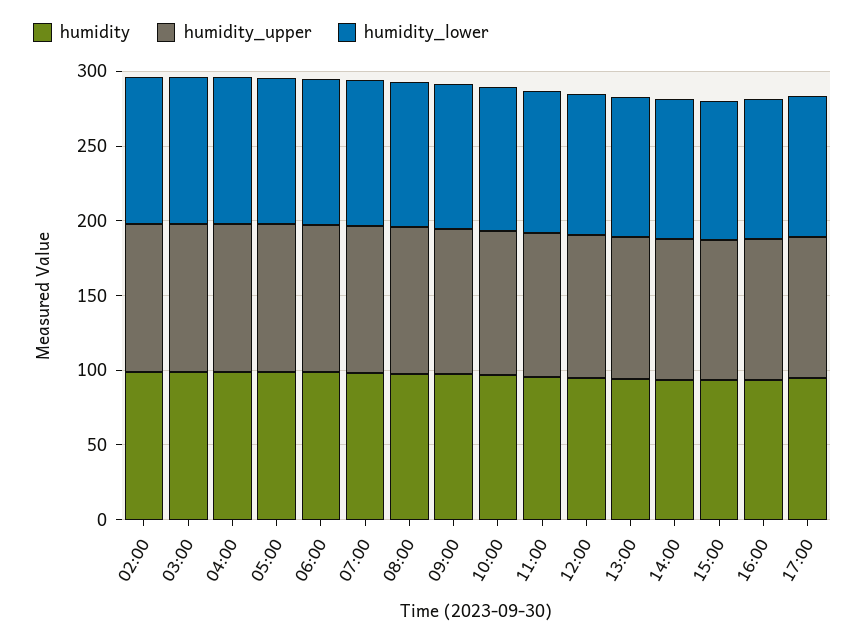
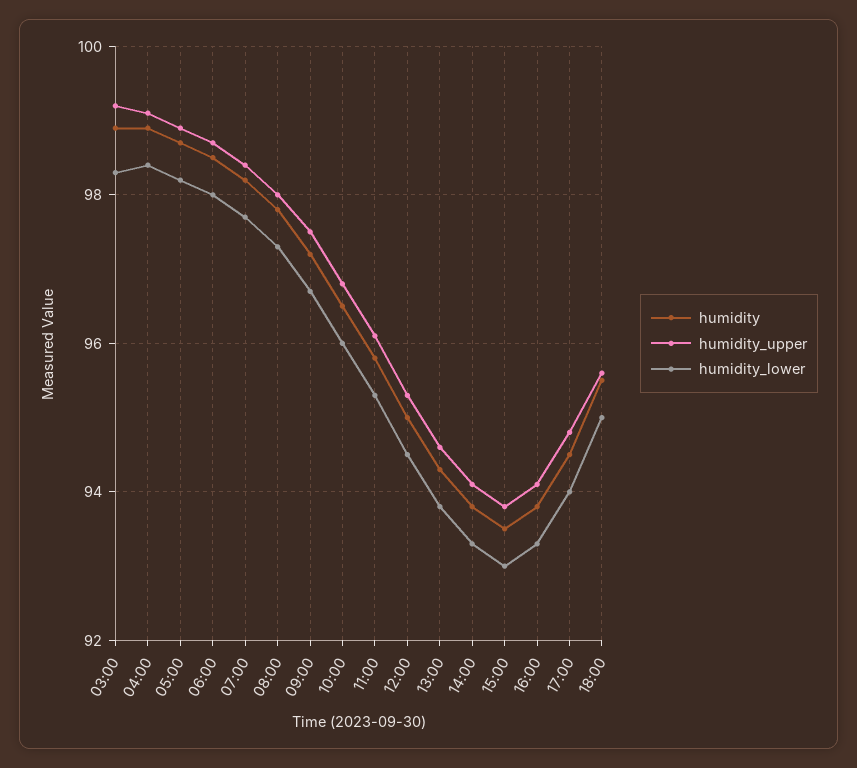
humidity, 02:00: 100 -> none
humidity_upper, 02:00: 100 -> none
humidity_lower, 02:00: 100 -> none
humidity, 18:00: none -> 95.5
humidity_upper, 18:00: none -> 95.5
humidity_lower, 18:00: none -> 95

